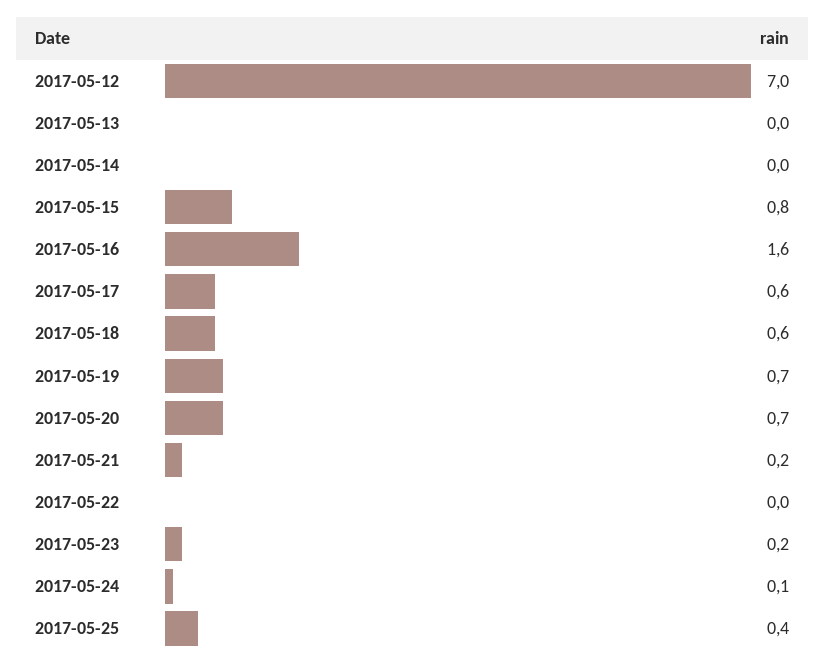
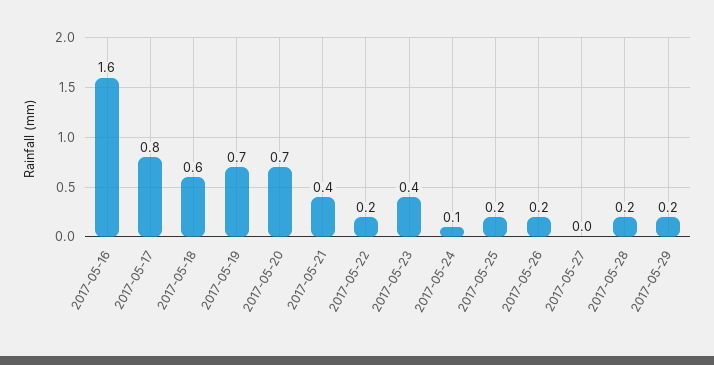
2017-05-12: 7 -> none
2017-05-13: 0 -> none
2017-05-14: 0 -> none
2017-05-15: 0.8 -> none
2017-05-17: 0.6 -> 0.8
2017-05-21: 0.2 -> 0.4
2017-05-22: 0 -> 0.2
2017-05-23: 0.2 -> 0.4
2017-05-25: 0.4 -> 0.2
2017-05-26: none -> 0.2
2017-05-27: none -> 0
2017-05-28: none -> 0.2
2017-05-29: none -> 0.2

